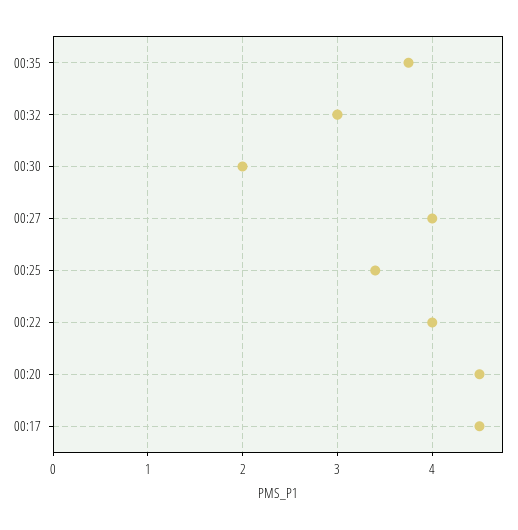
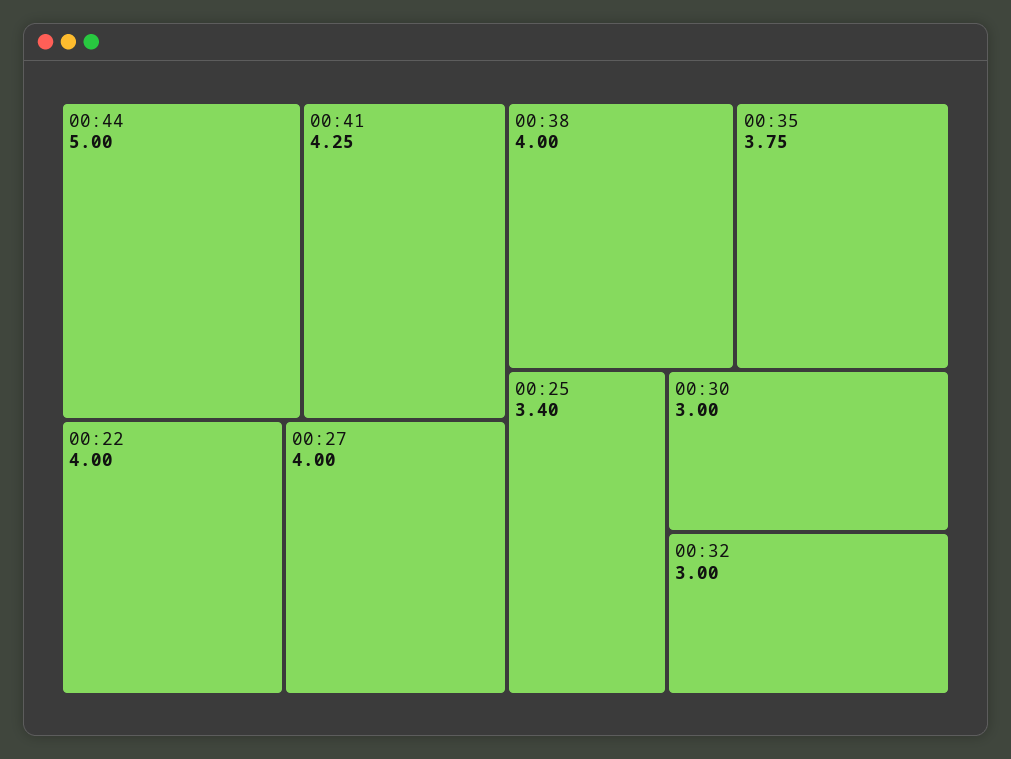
00:30: 2 -> 3
00:20: 4.5 -> none
00:17: 4.5 -> none
00:44: none -> 5
00:41: none -> 4.25
00:38: none -> 4

